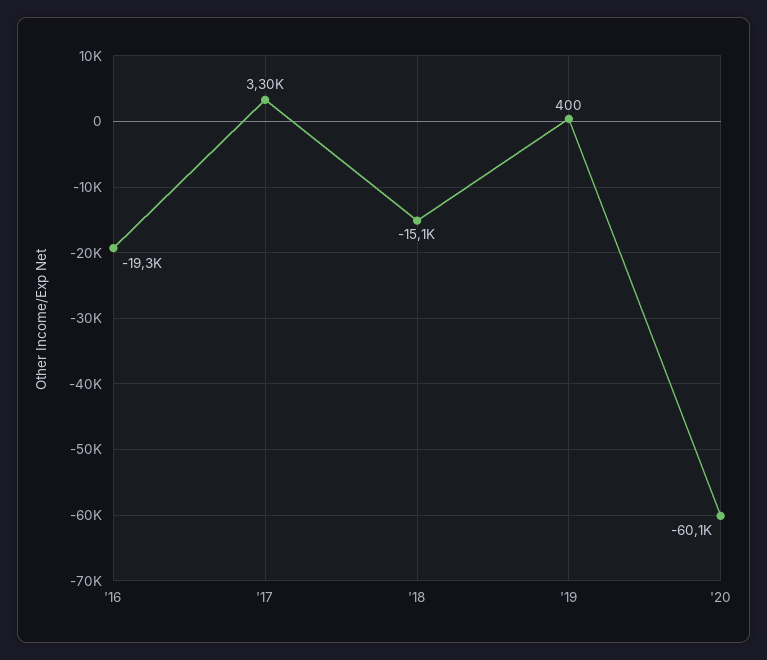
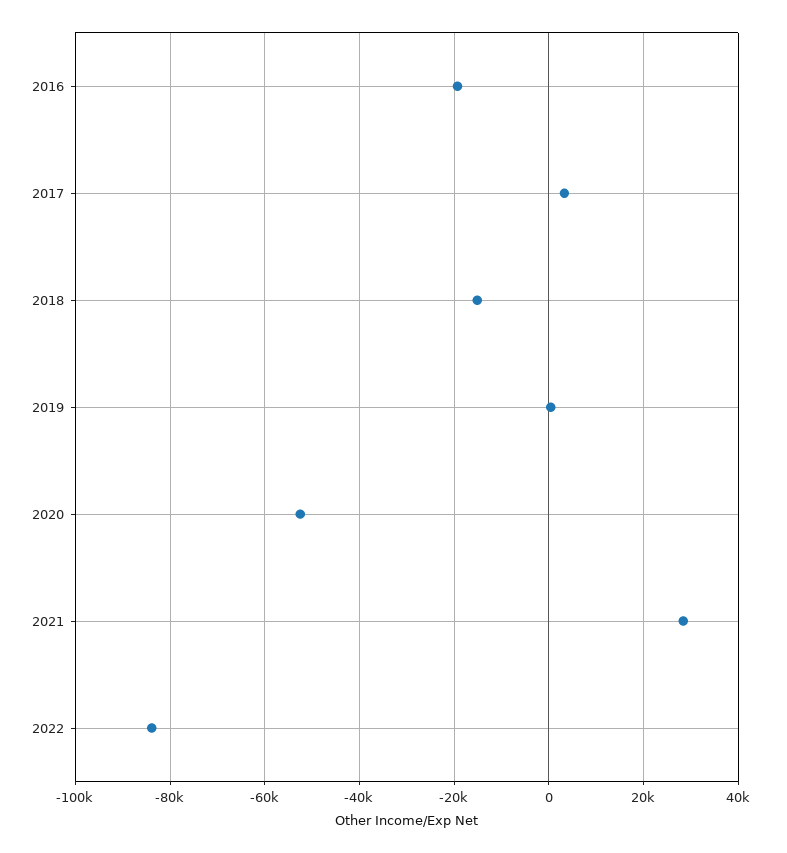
'20: -60100 -> -52000
2021: none -> 28000
2022: none -> -84000

